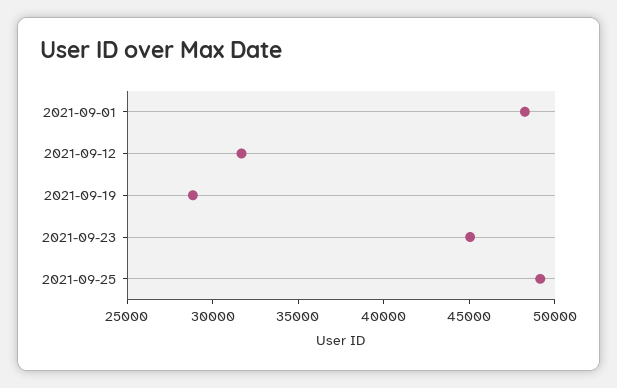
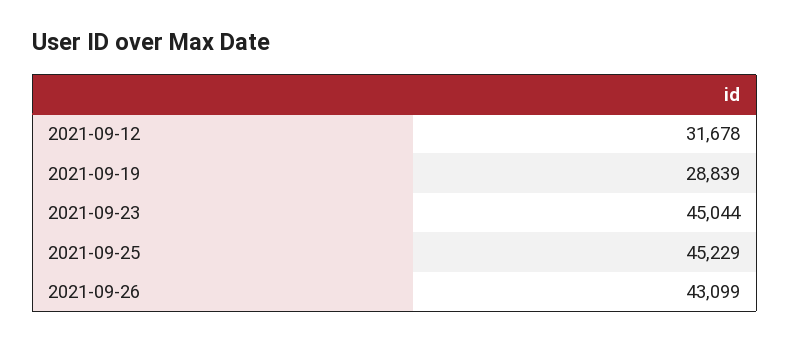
2021-09-01: 48000 -> none
2021-09-25: 49000 -> 45229
2021-09-26: none -> 43099

